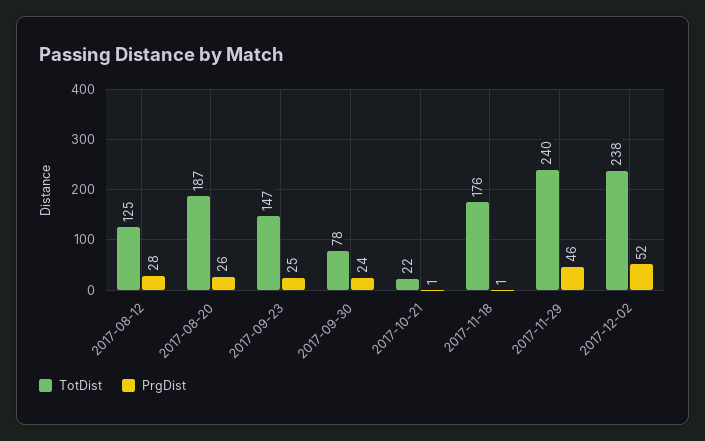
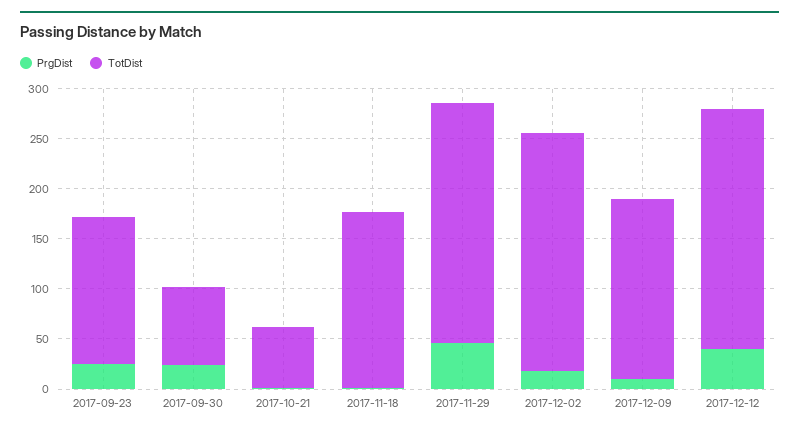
TotDist, 2017-08-12: 125 -> none
PrgDist, 2017-08-12: 28 -> none
TotDist, 2017-08-20: 187 -> none
PrgDist, 2017-08-20: 26 -> none
TotDist, 2017-10-21: 22 -> 60
PrgDist, 2017-12-02: 52 -> 20
PrgDist, 2017-12-09: none -> 10
TotDist, 2017-12-09: none -> 180
PrgDist, 2017-12-12: none -> 40
TotDist, 2017-12-12: none -> 240

